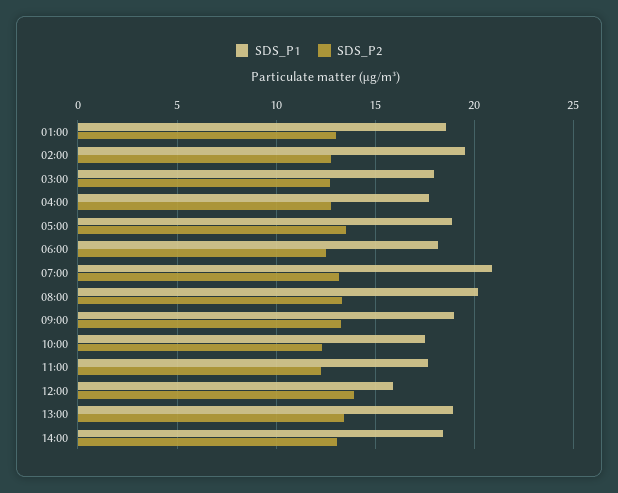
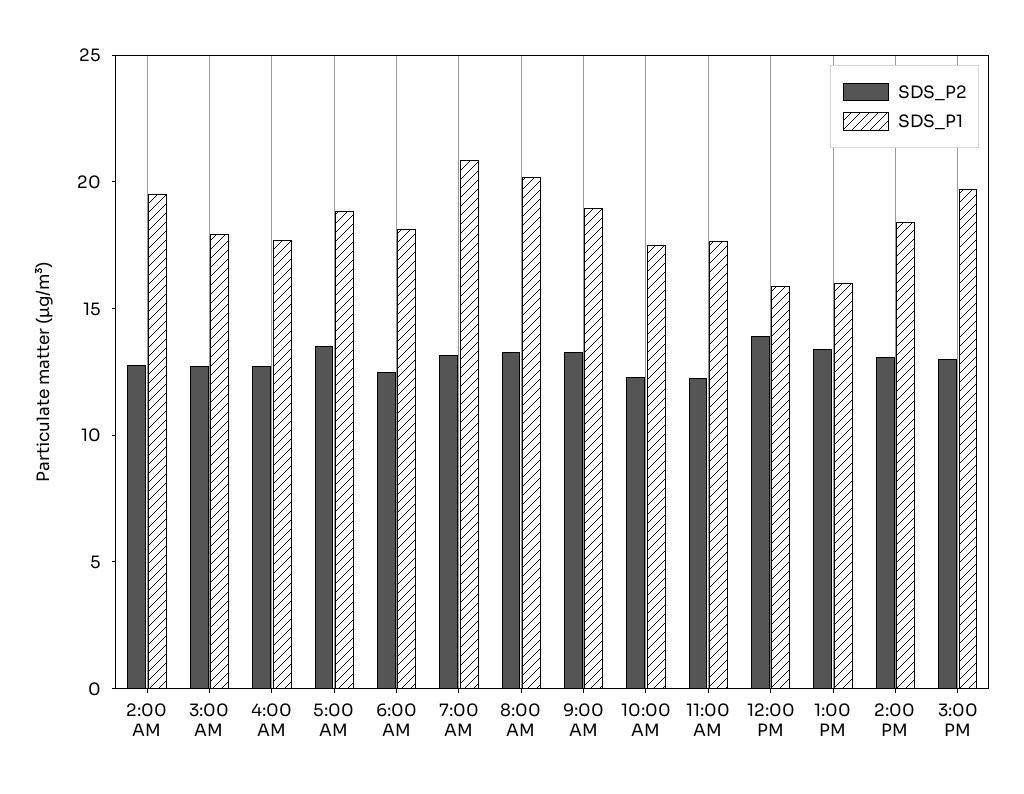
SDS_P1, 01:00: 18.5 -> none
SDS_P2, 01:00: 13 -> none
SDS_P1, 13:00: 19 -> 16
SDS_P2, 3:00 PM: none -> 13
SDS_P1, 3:00 PM: none -> 20

